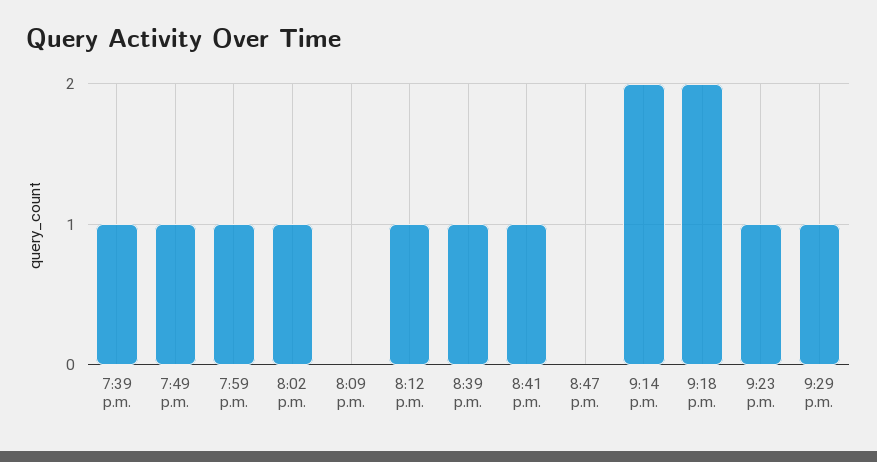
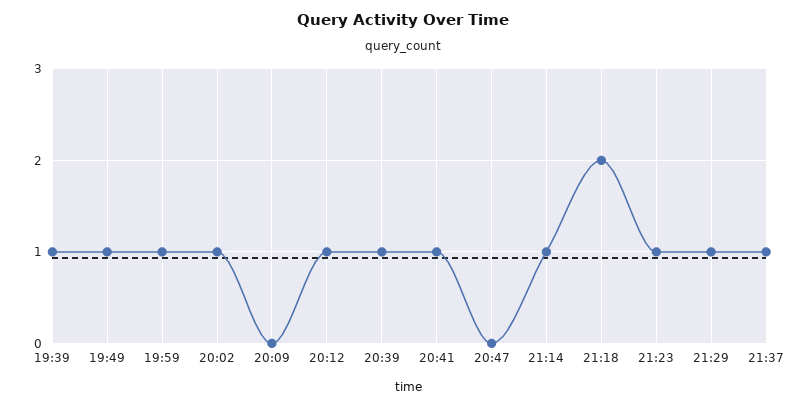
9:14 p.m.: 2 -> 1
21:37: none -> 1

